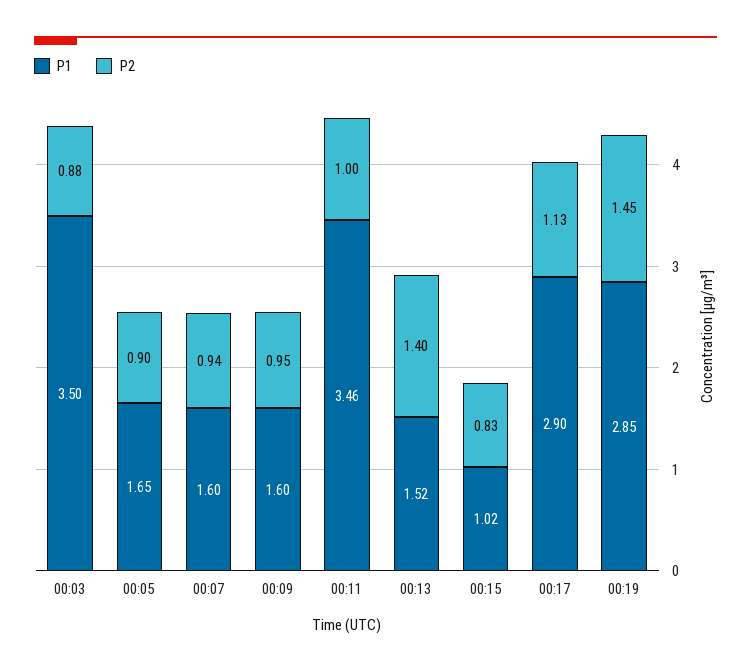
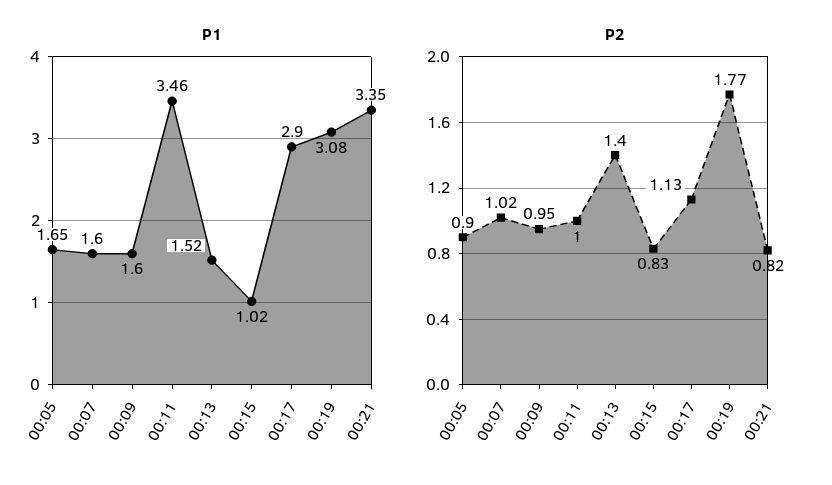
P1, 00:03: 3.5 -> none
P2, 00:03: 0.88 -> none
P2, 00:07: 0.94 -> 1.02
P1, 00:19: 2.85 -> 3.08
P2, 00:19: 1.45 -> 1.77
P1, 00:21: none -> 3.35
P2, 00:21: none -> 0.82

